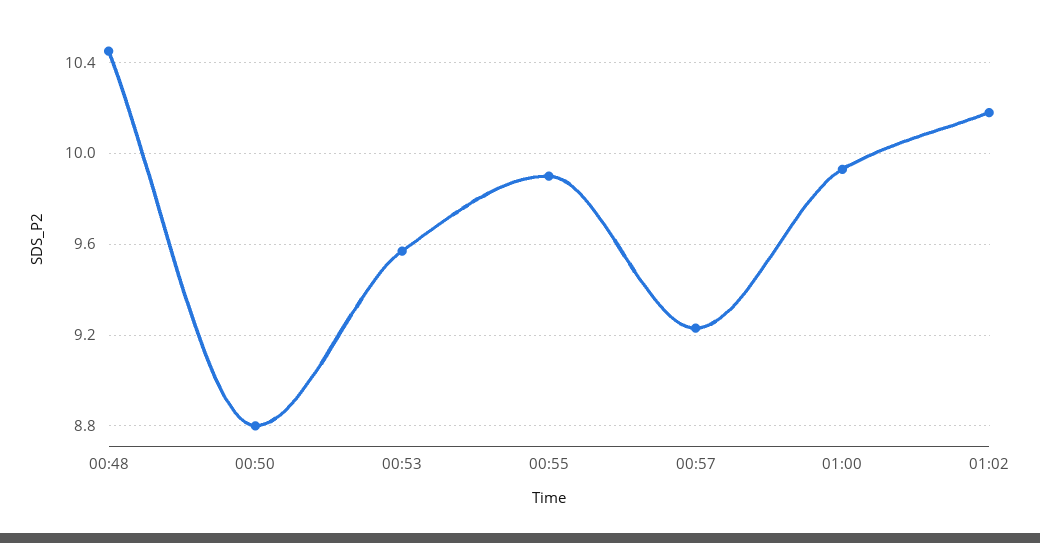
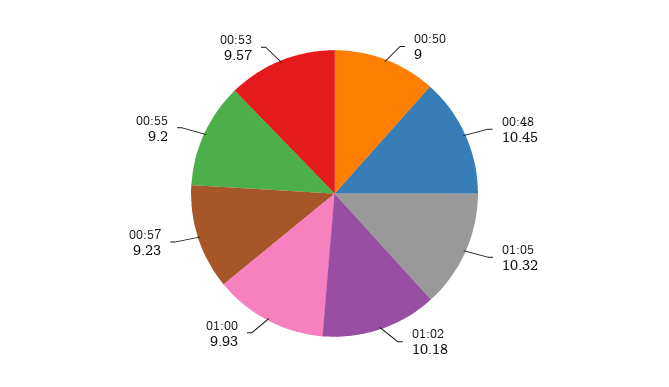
00:50: 8.8 -> 9
00:55: 9.9 -> 9.2
01:05: none -> 10.32

